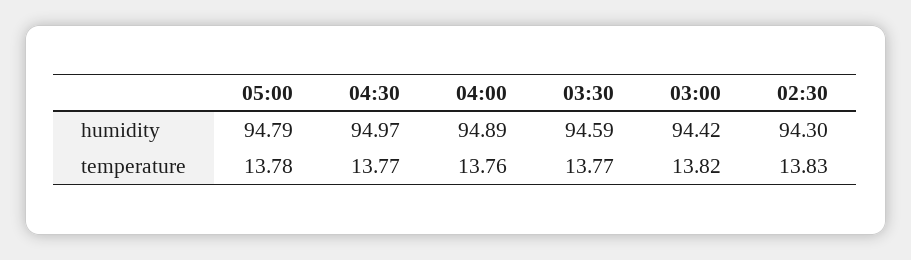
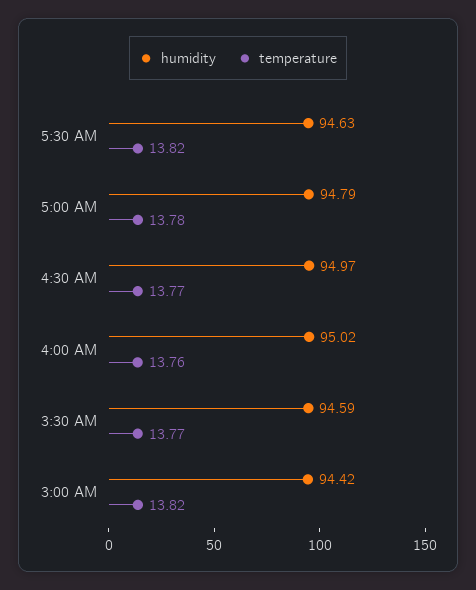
humidity, 04:00: 94.89 -> 95.02
humidity, 02:30: 94.3 -> none
temperature, 02:30: 13.83 -> none
humidity, 5:30 AM: none -> 94.63
temperature, 5:30 AM: none -> 13.82

